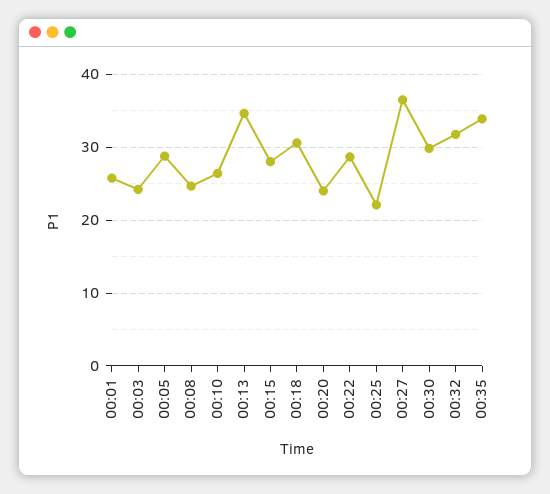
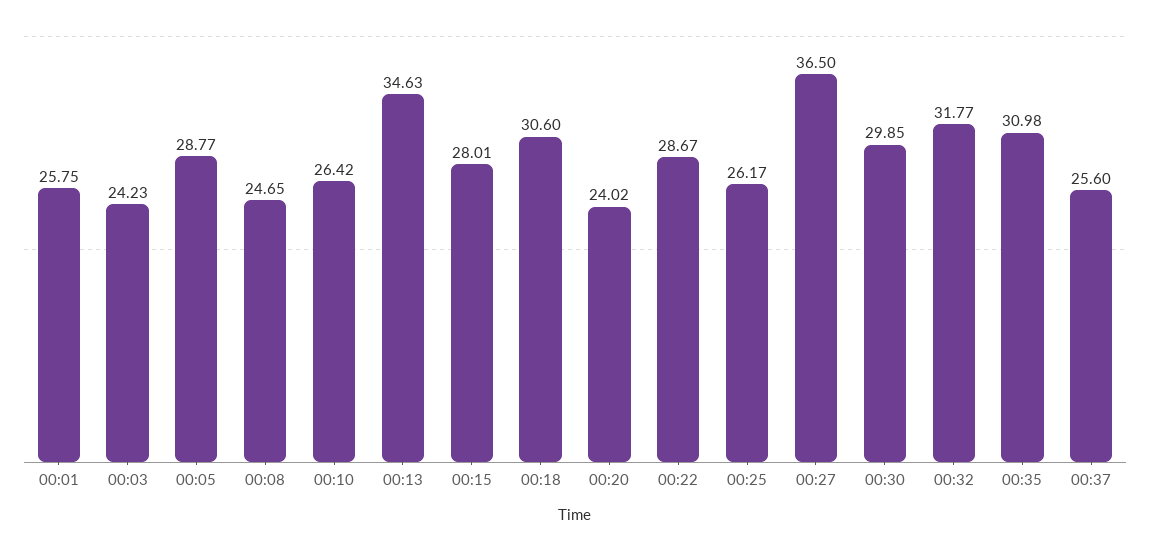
00:25: 22 -> 26.17
00:35: 34 -> 30.98
00:37: none -> 25.6

